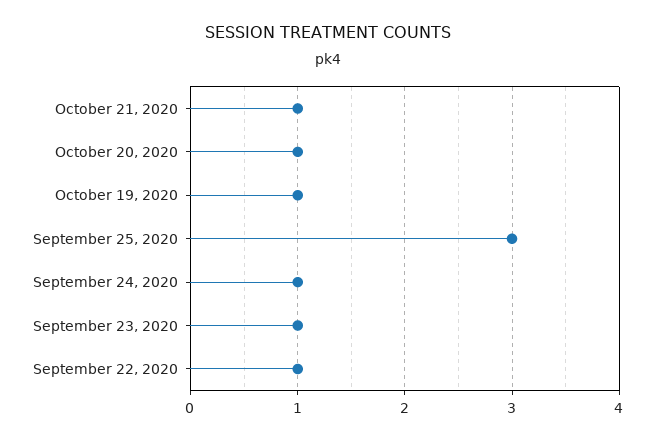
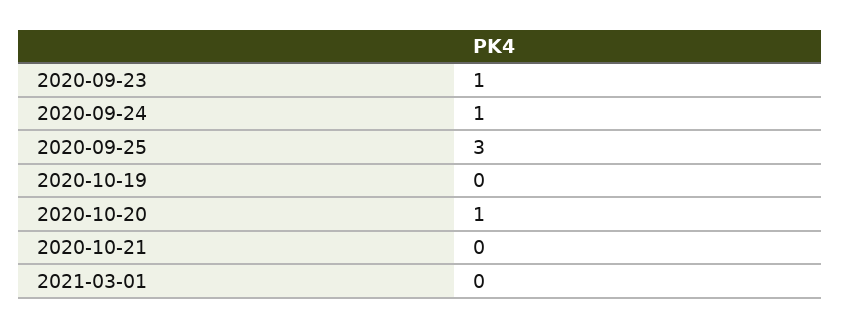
October 21, 2020: 1 -> 0
October 19, 2020: 1 -> 0
September 22, 2020: 1 -> none
2021-03-01: none -> 0

